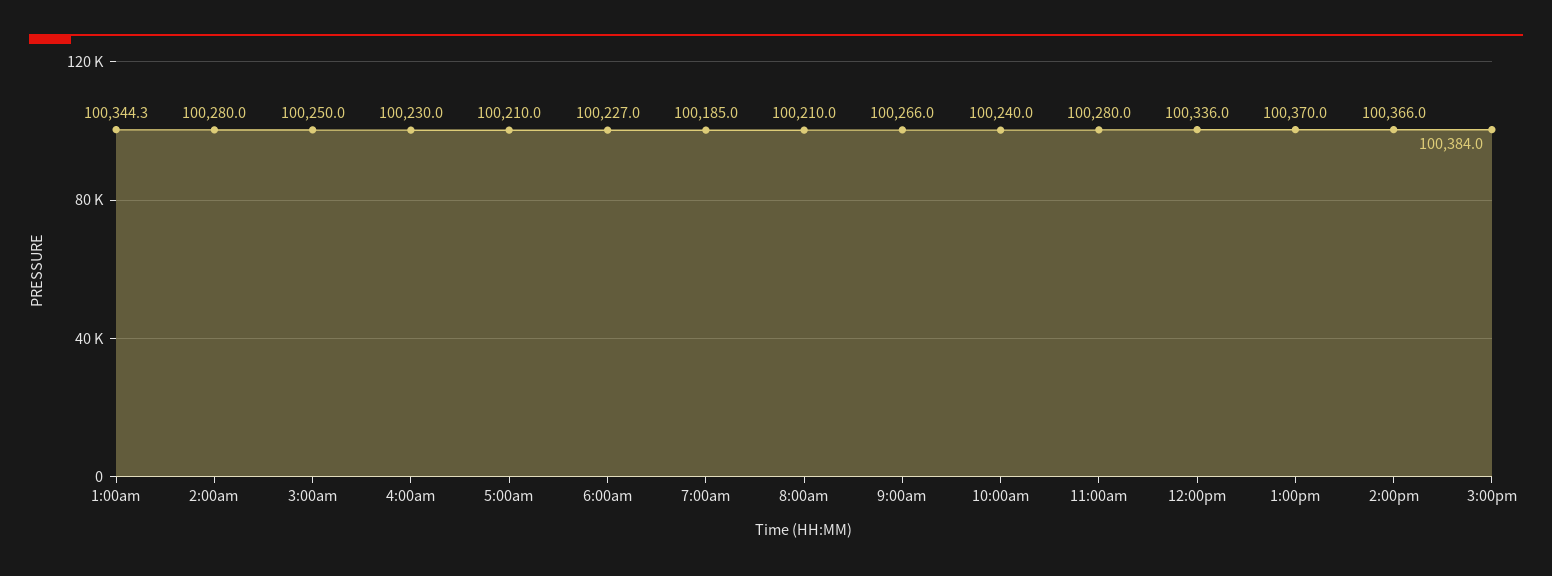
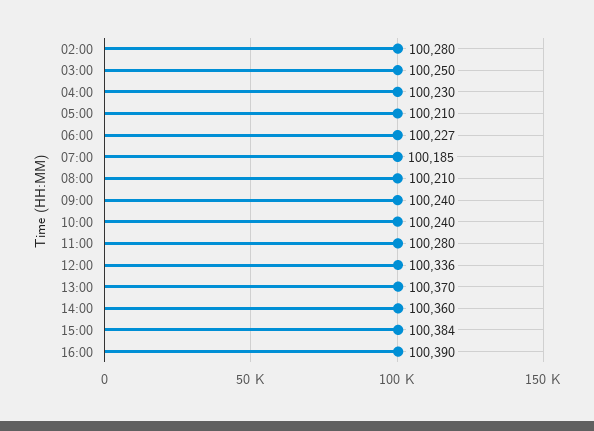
1:00am: 100344.3 -> none
9:00am: 100266 -> 100240
2:00pm: 100366 -> 100360
16:00: none -> 100390

